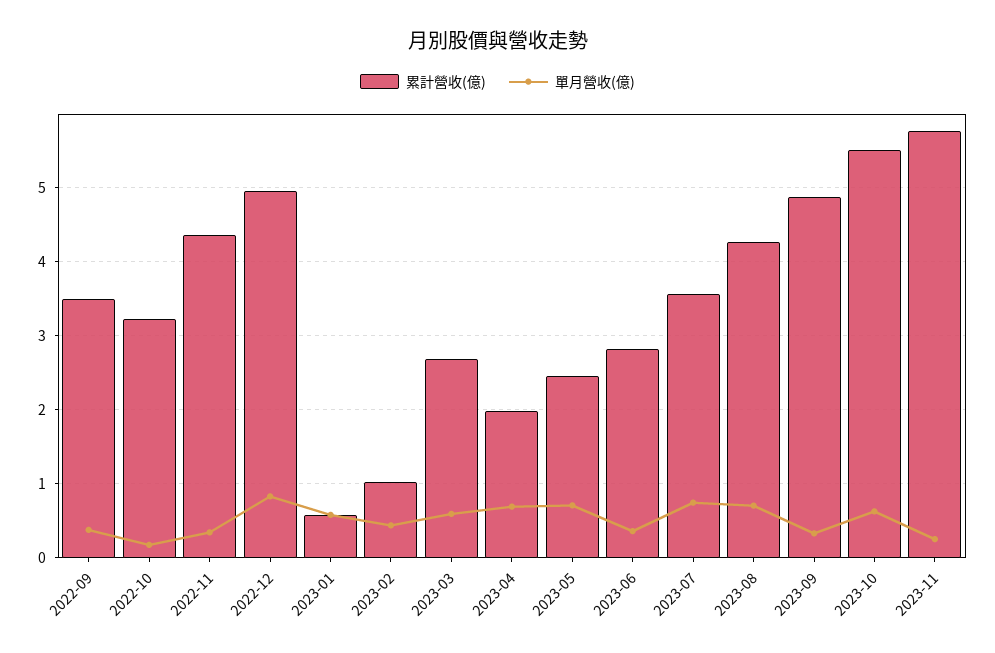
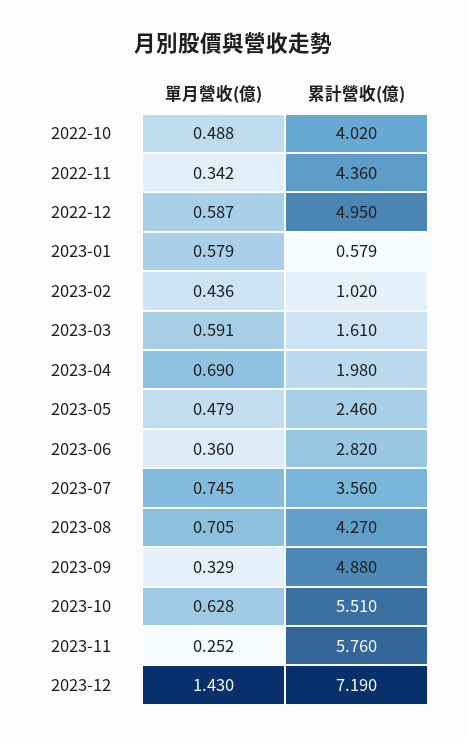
累計營收(億), 2022-09: 3.5 -> none
單月營收(億), 2022-09: 0.4 -> none
累計營收(億), 2022-10: 3.2 -> 4.02
單月營收(億), 2022-10: 0.2 -> 0.488
單月營收(億), 2022-12: 0.8 -> 0.587
累計營收(億), 2023-03: 2.7 -> 1.61
單月營收(億), 2023-05: 0.7 -> 0.479
單月營收(億), 2023-12: none -> 1.43
累計營收(億), 2023-12: none -> 7.19

